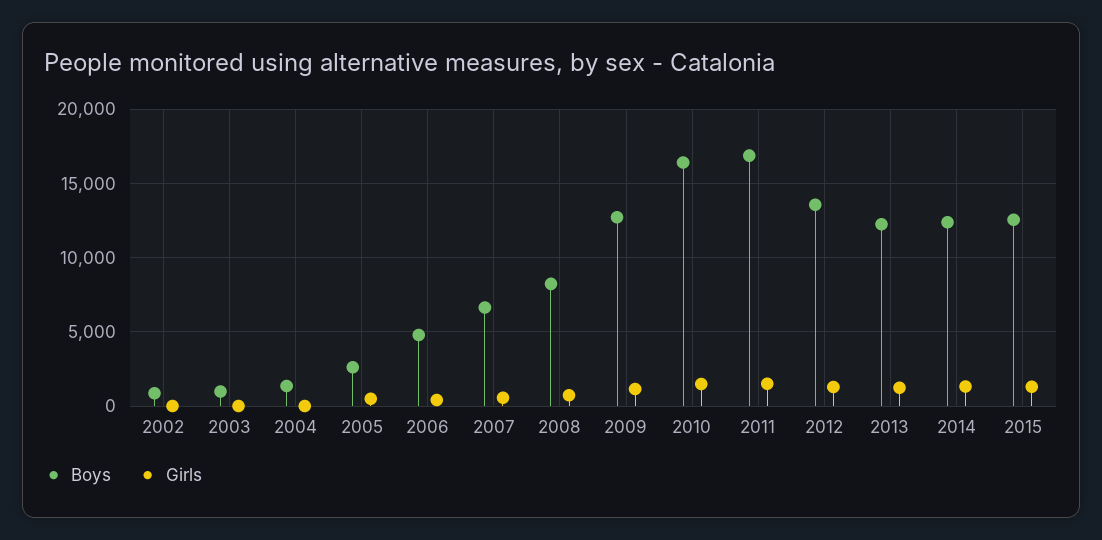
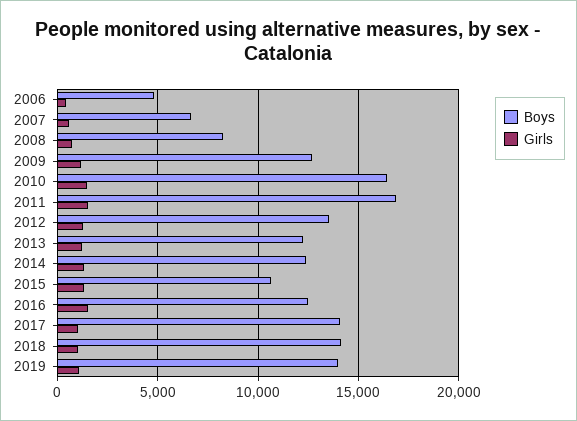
Boys, 2002: 1000 -> none
Girls, 2002: 0 -> none
Boys, 2003: 1000 -> none
Girls, 2003: 0 -> none
Boys, 2004: 1500 -> none
Girls, 2004: 0 -> none
Boys, 2005: 2500 -> none
Girls, 2005: 500 -> none
Boys, 2015: 12500 -> 10500
Boys, 2016: none -> 12500
Girls, 2016: none -> 1500
Boys, 2017: none -> 14000
Girls, 2017: none -> 1000
Boys, 2018: none -> 14000
Girls, 2018: none -> 1000
Boys, 2019: none -> 14000
Girls, 2019: none -> 1000

